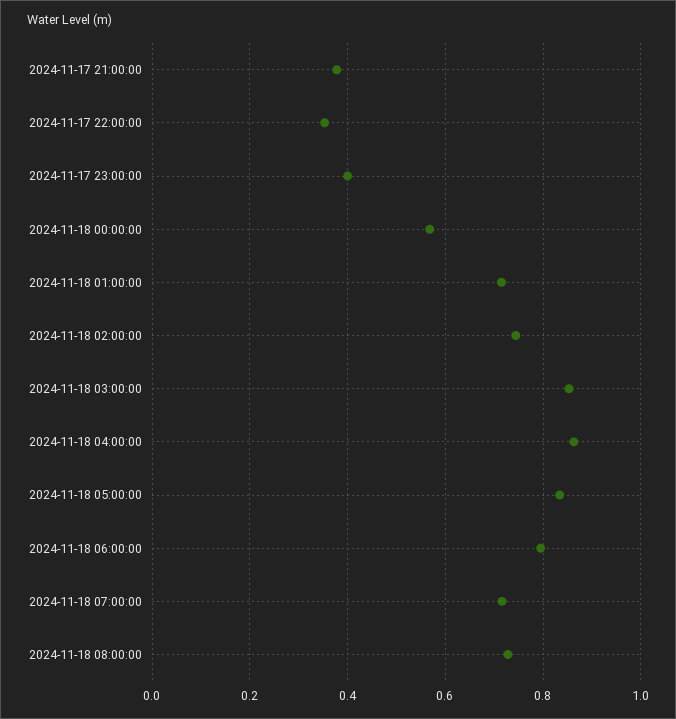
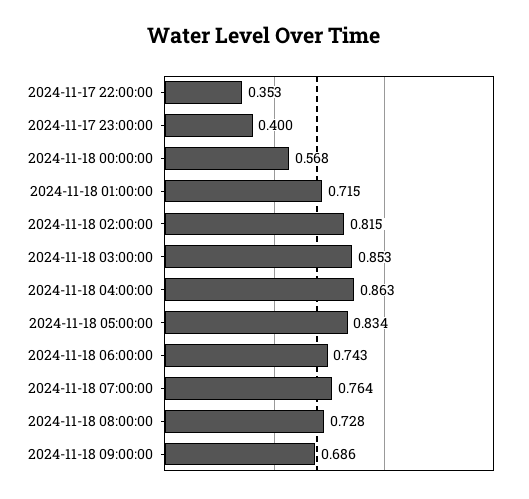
2024-11-17 21:00:00: 0.38 -> none
2024-11-18 02:00:00: 0.74 -> 0.815
2024-11-18 06:00:00: 0.8 -> 0.743
2024-11-18 07:00:00: 0.72 -> 0.764
2024-11-18 09:00:00: none -> 0.686

